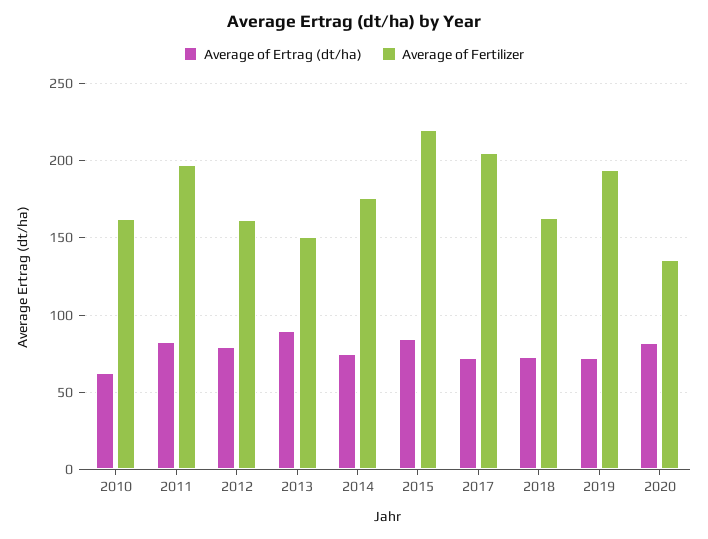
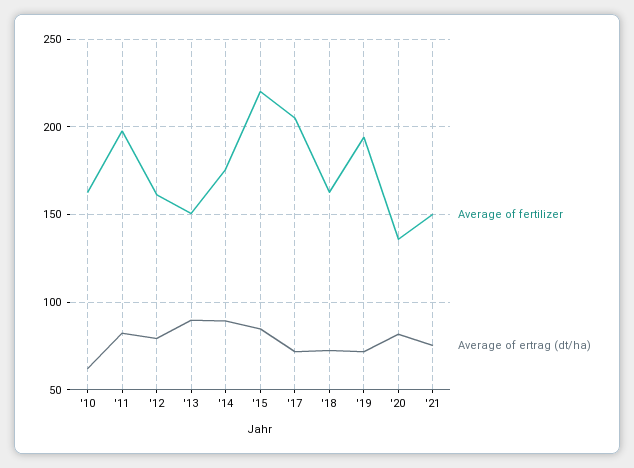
Average of Ertrag (dt/ha), 2014: 75 -> 90
Average of Fertilizer, '21: none -> 150
Average of Ertrag (dt/ha), '21: none -> 75

